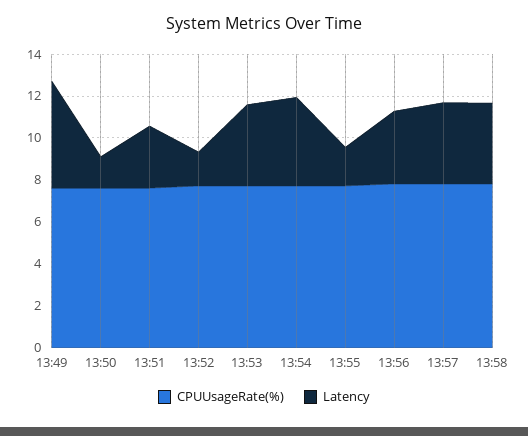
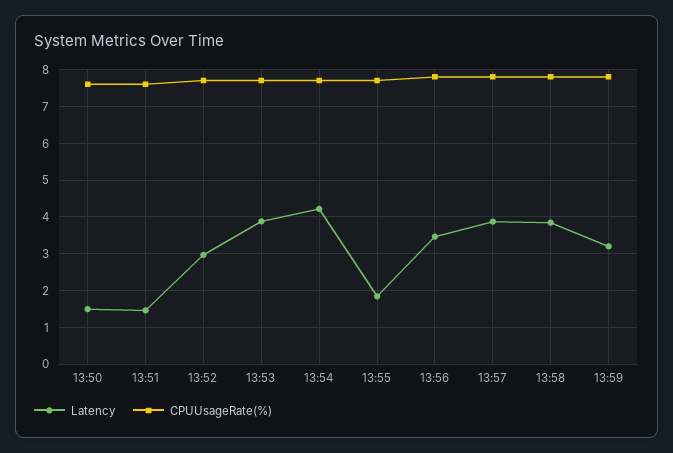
CPUUsageRate(%), 13:49: 7.5 -> none
Latency, 13:49: 5 -> none
Latency, 13:51: 3 -> 1.4
Latency, 13:52: 1.5 -> 3
Latency, 13:59: none -> 3.2
CPUUsageRate(%), 13:59: none -> 7.8

